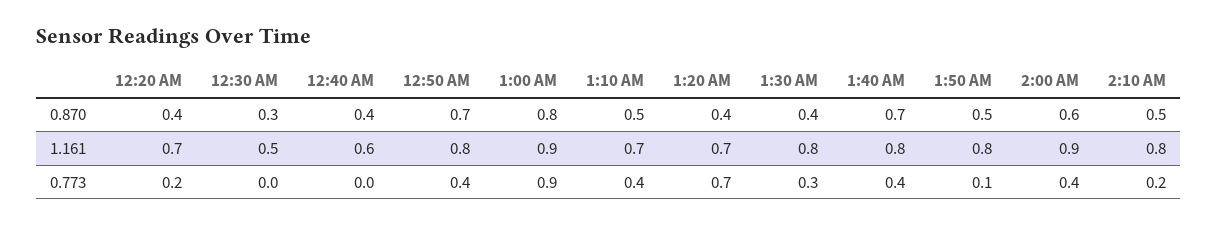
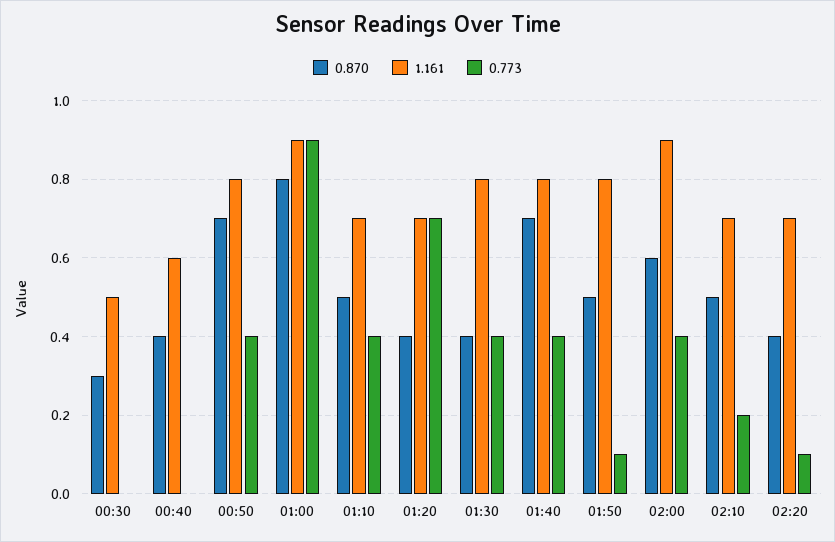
0.870, 12:20 AM: 0.4 -> none
1.161, 12:20 AM: 0.7 -> none
1.161, 2:10 AM: 0.8 -> 0.7
0.773, 12:20 AM: 0.2 -> none
0.773, 1:30 AM: 0.3 -> 0.4
0.870, 02:20: none -> 0.4
1.161, 02:20: none -> 0.7
0.773, 02:20: none -> 0.1

